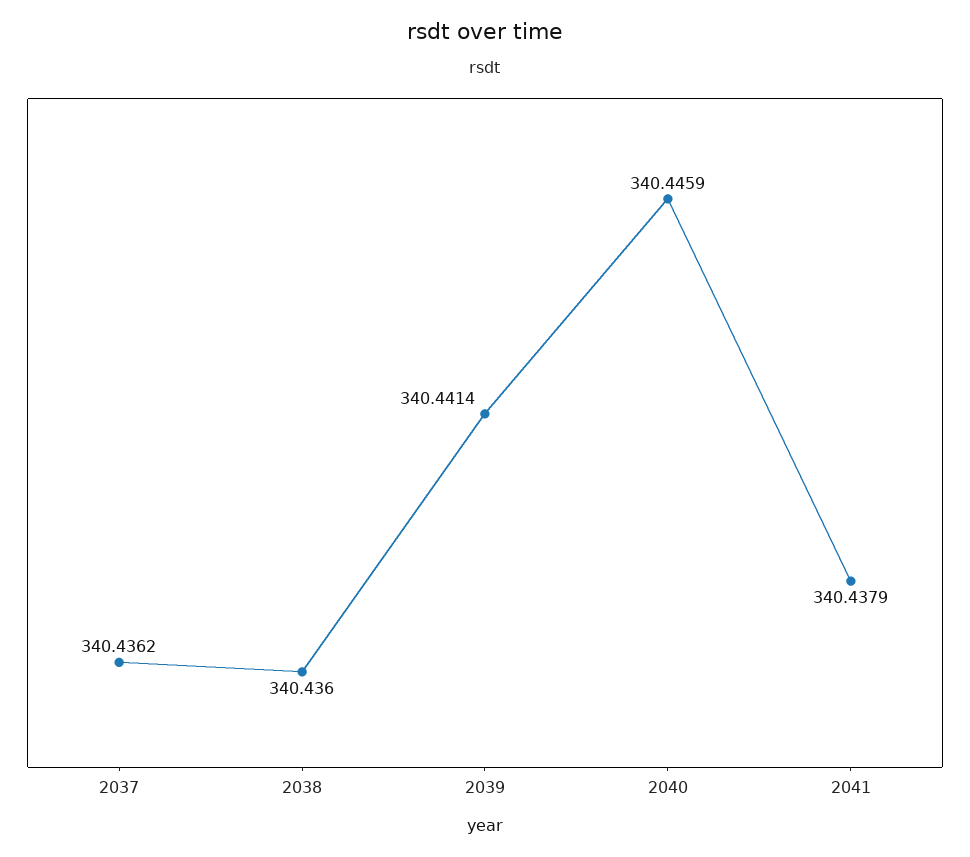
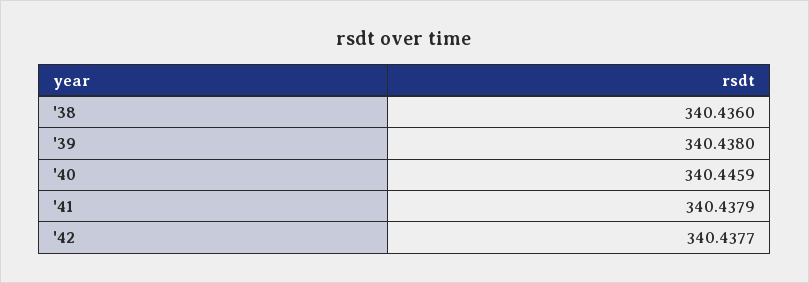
2037: 340.4362 -> none
2039: 340.4414 -> 340.438
'42: none -> 340.4377

